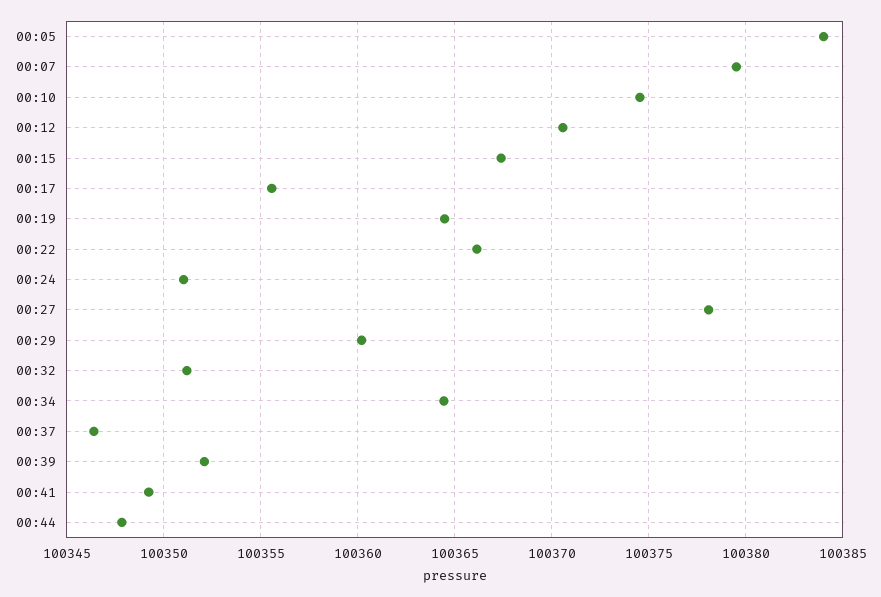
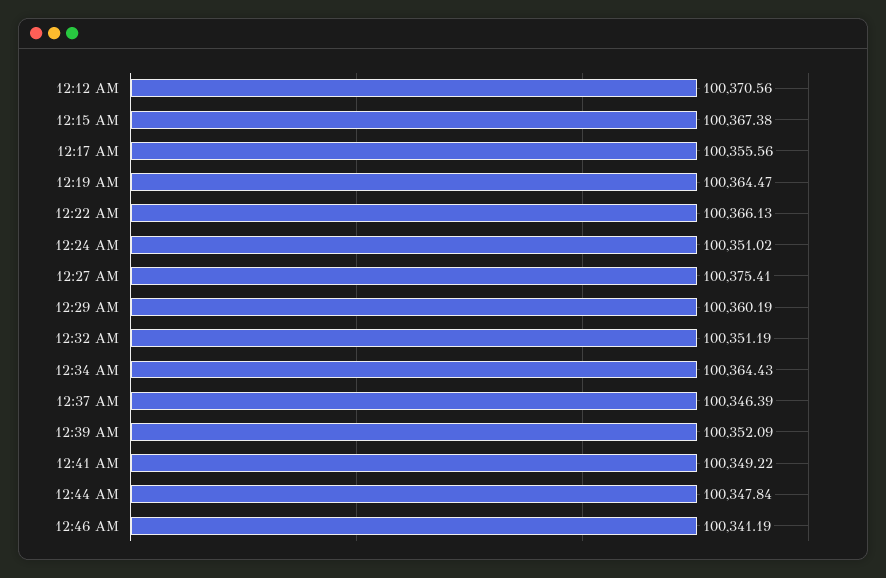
00:05: 100384 -> none
00:07: 100379.5 -> none
00:10: 100374.5 -> none
00:27: 100378 -> 100375.41
12:46 AM: none -> 100341.19

